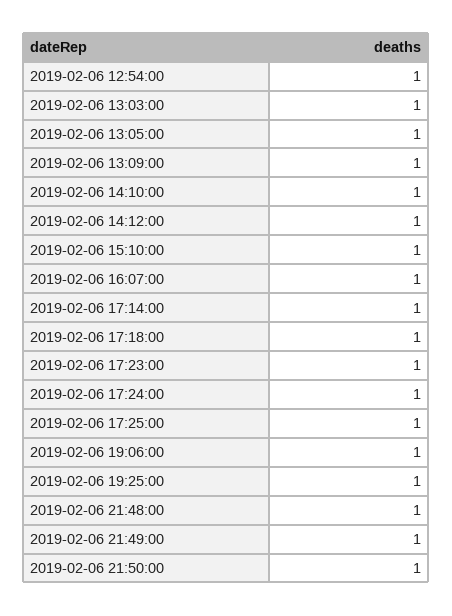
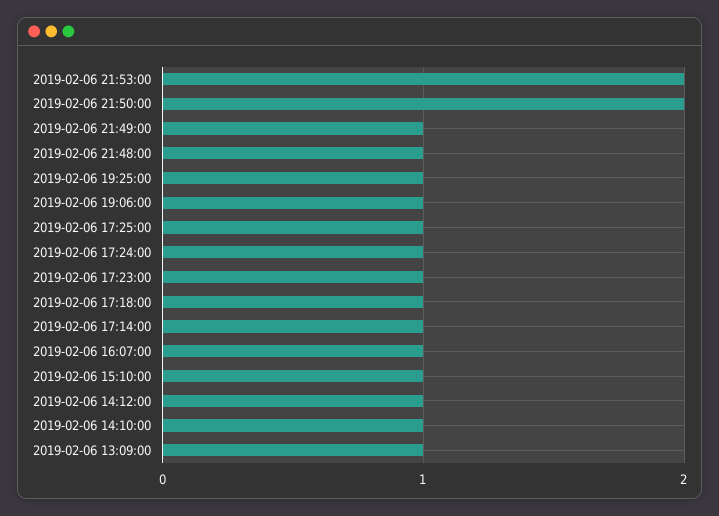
2019-02-06 12:54:00: 1 -> none
2019-02-06 13:03:00: 1 -> none
2019-02-06 13:05:00: 1 -> none
2019-02-06 21:50:00: 1 -> 2
2019-02-06 21:53:00: none -> 2

